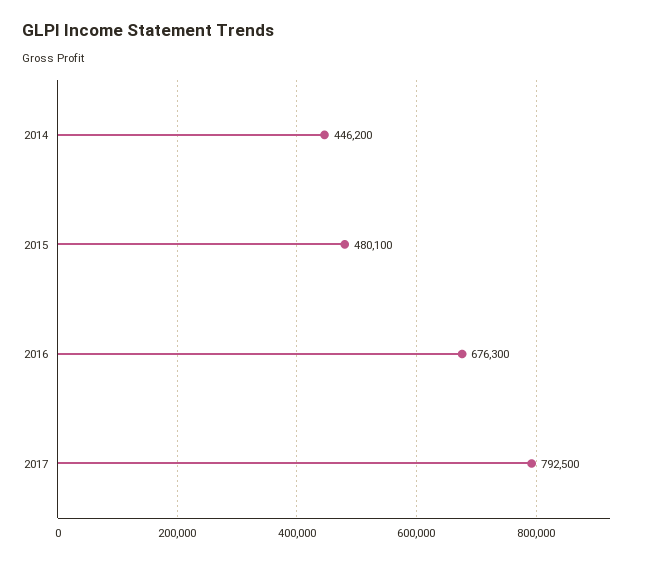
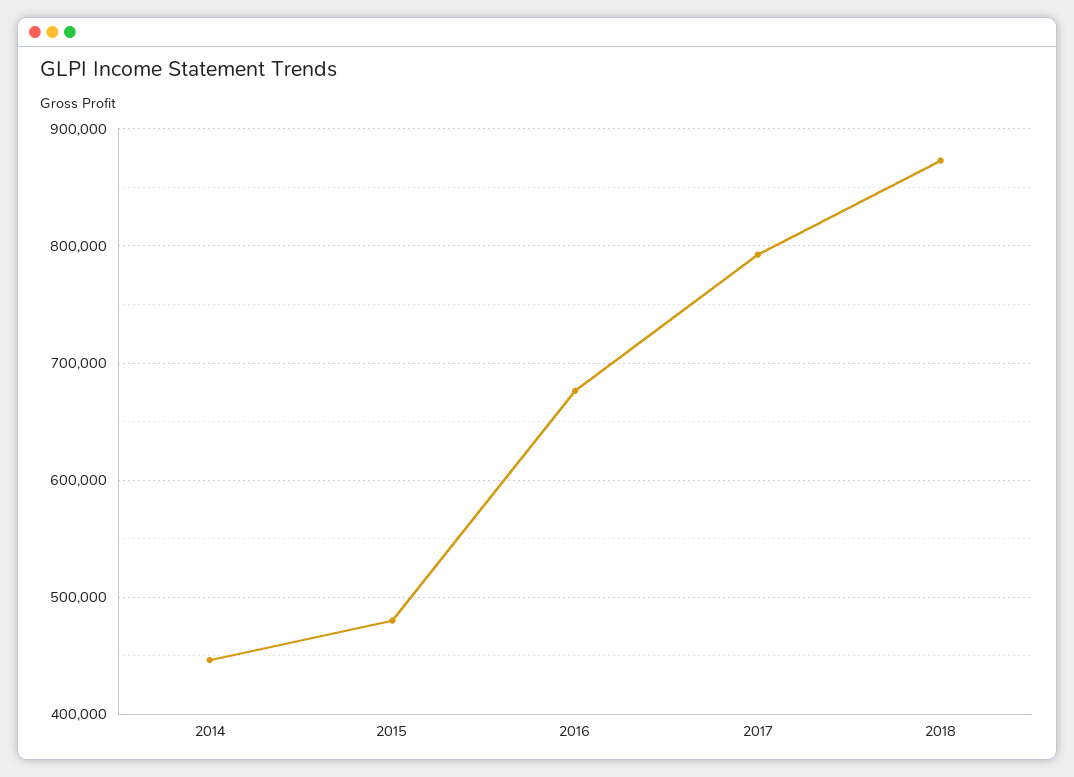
2018: none -> 870000

